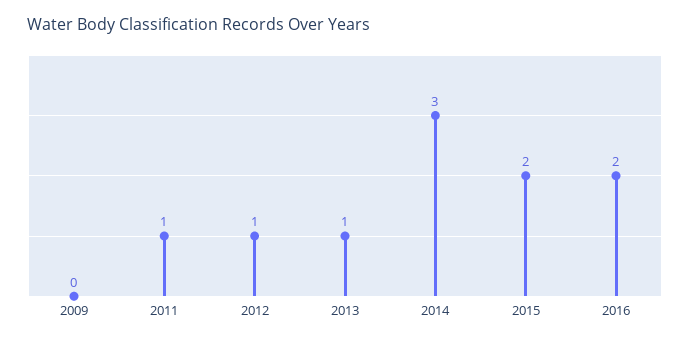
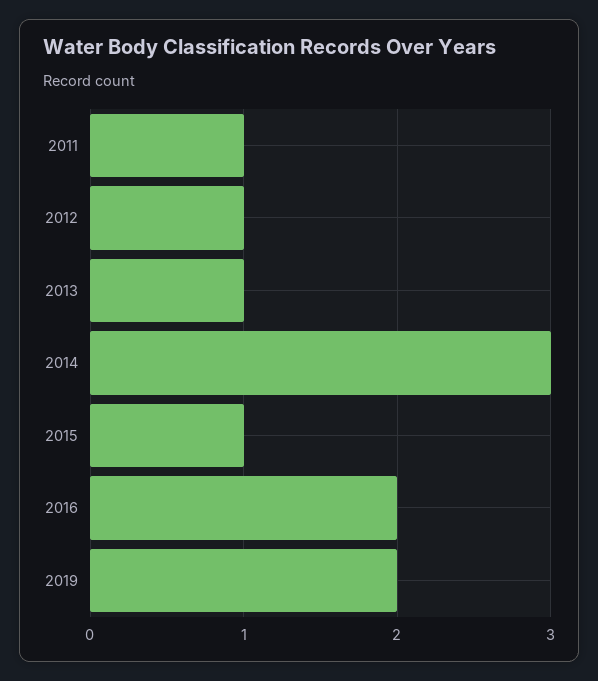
2009: 0 -> none
2015: 2 -> 1
2019: none -> 2

